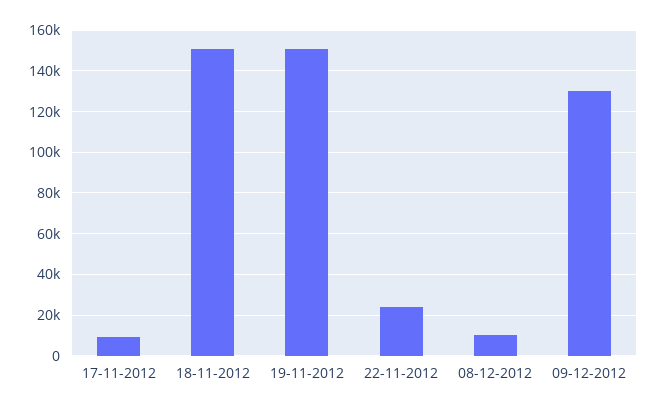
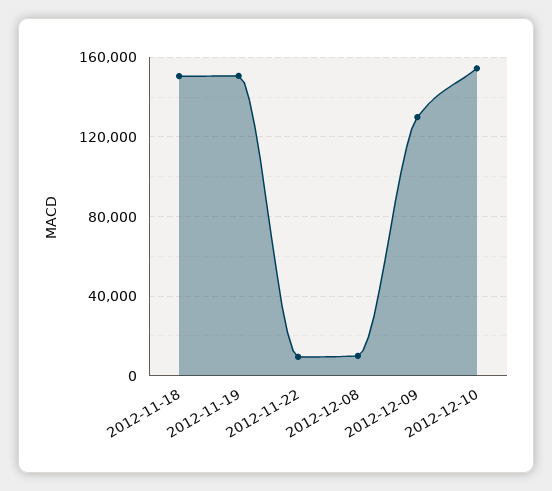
17-11-2012: 10000 -> none
22-11-2012: 25000 -> 10000
2012-12-10: none -> 155000

